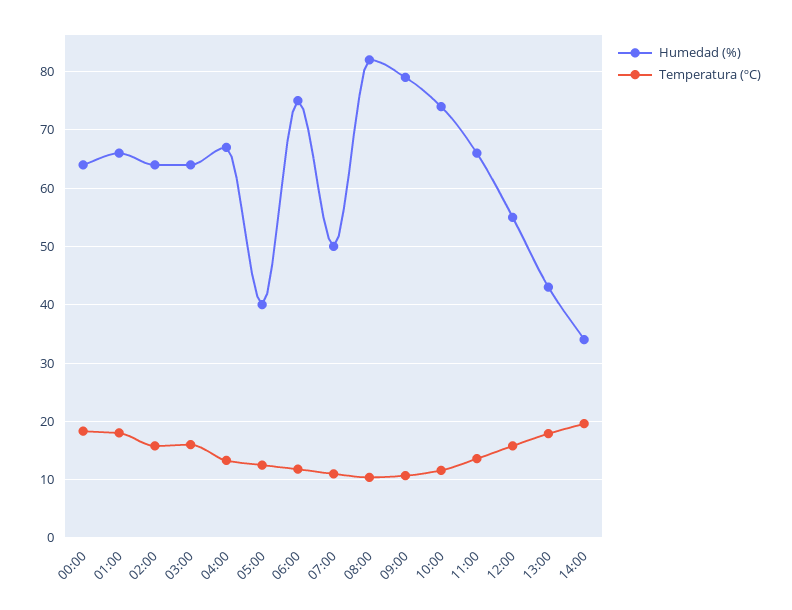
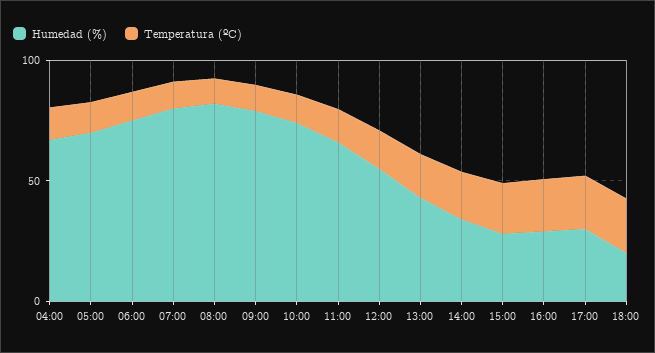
Humedad (%), 00:00: 64 -> none
Temperatura (ºC), 00:00: 18 -> none
Humedad (%), 01:00: 66 -> none
Temperatura (ºC), 01:00: 18 -> none
Humedad (%), 02:00: 64 -> none
Temperatura (ºC), 02:00: 16 -> none
Humedad (%), 03:00: 64 -> none
Temperatura (ºC), 03:00: 16 -> none
Humedad (%), 05:00: 40 -> 70
Humedad (%), 07:00: 50 -> 80
Humedad (%), 15:00: none -> 30
Temperatura (ºC), 15:00: none -> 20
Humedad (%), 16:00: none -> 30
Temperatura (ºC), 16:00: none -> 20
Humedad (%), 17:00: none -> 30
Temperatura (ºC), 17:00: none -> 20
Humedad (%), 18:00: none -> 20
Temperatura (ºC), 18:00: none -> 20

